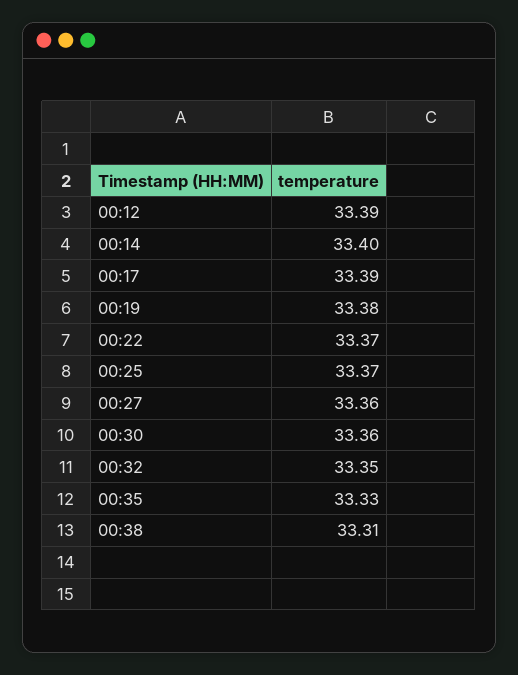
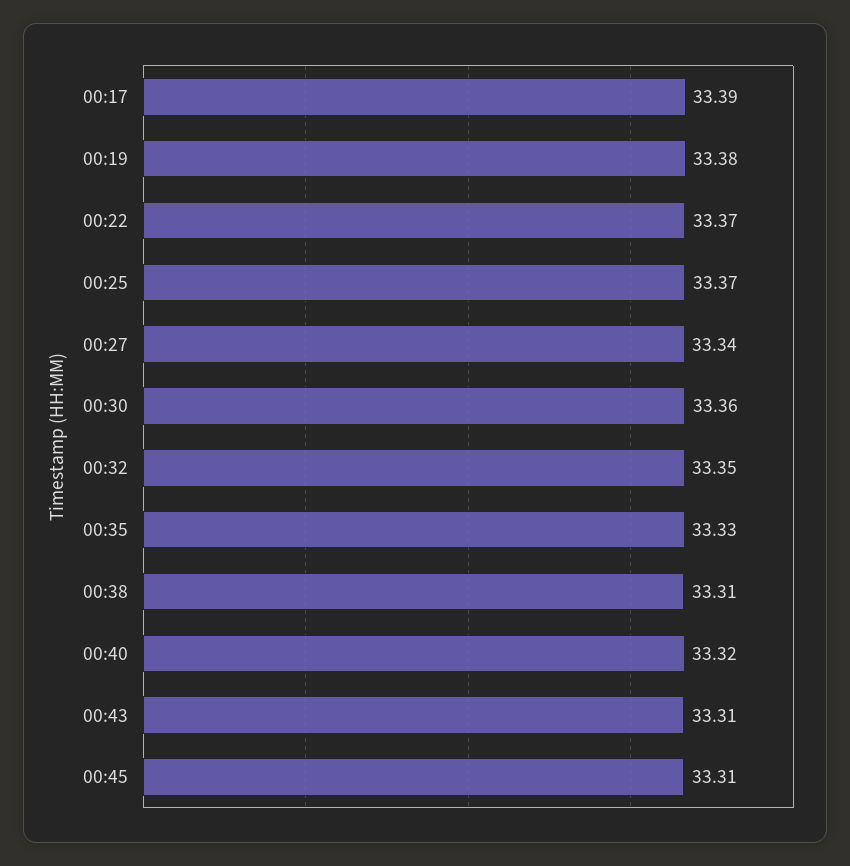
00:12: 33.39 -> none
00:14: 33.4 -> none
00:27: 33.36 -> 33.34
00:40: none -> 33.32
00:43: none -> 33.31
00:45: none -> 33.31

